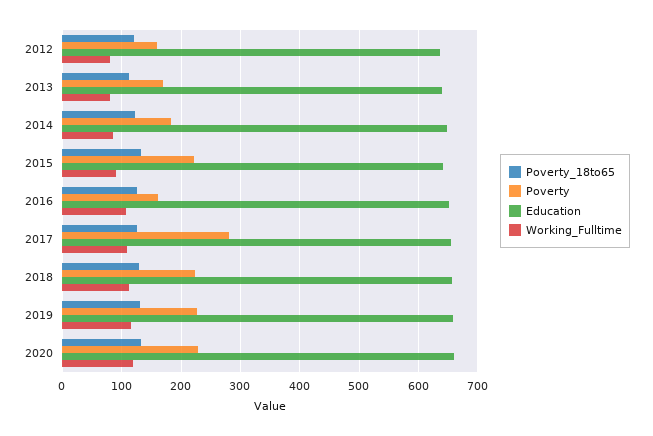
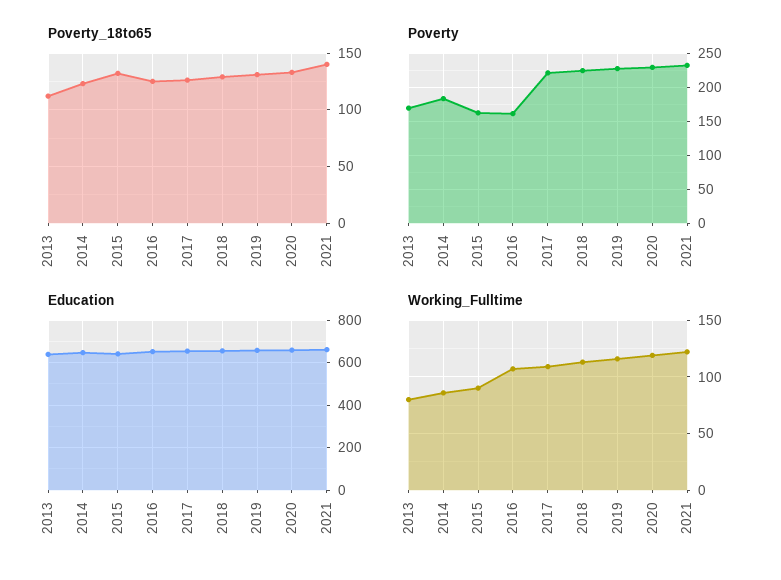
Poverty_18to65, 2012: 120 -> none
Poverty, 2012: 160 -> none
Education, 2012: 640 -> none
Working_Fulltime, 2012: 80 -> none
Poverty, 2015: 220 -> 160
Poverty, 2017: 280 -> 220
Poverty_18to65, 2021: none -> 140
Poverty, 2021: none -> 230
Education, 2021: none -> 650
Working_Fulltime, 2021: none -> 120

